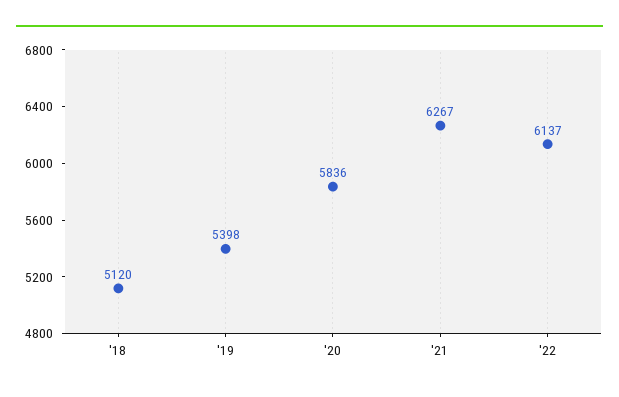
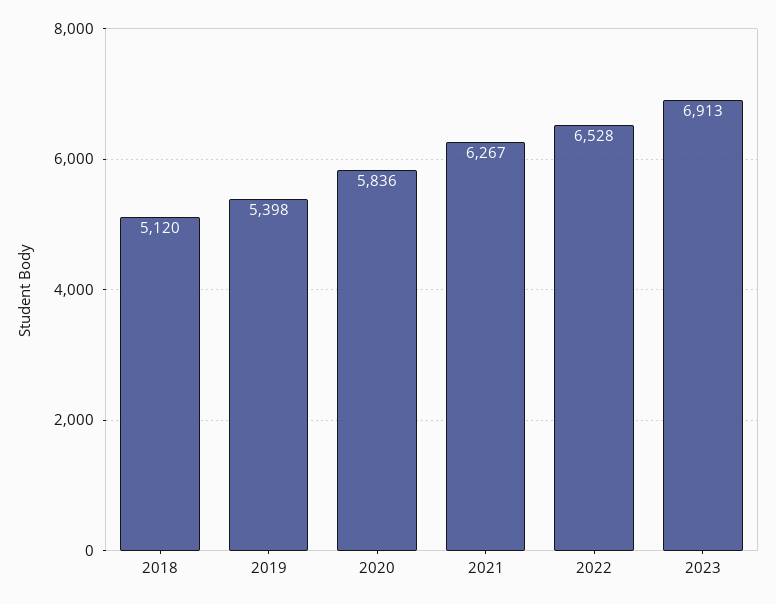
'22: 6137 -> 6528
2023: none -> 6913

